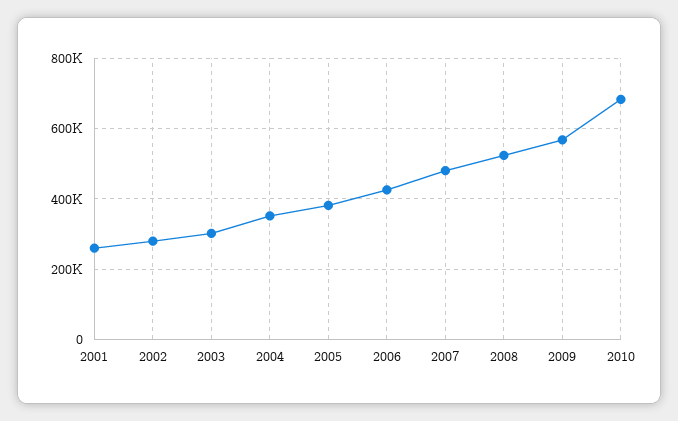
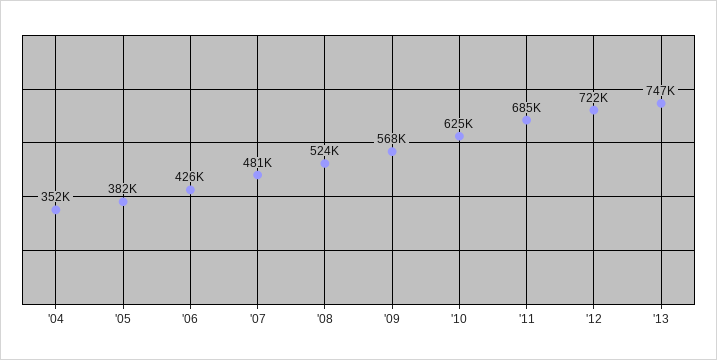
2001: 260000 -> none
2002: 280000 -> none
2003: 300000 -> none
2010: 680000 -> 625000
'11: none -> 685000
'12: none -> 722000
'13: none -> 747000

